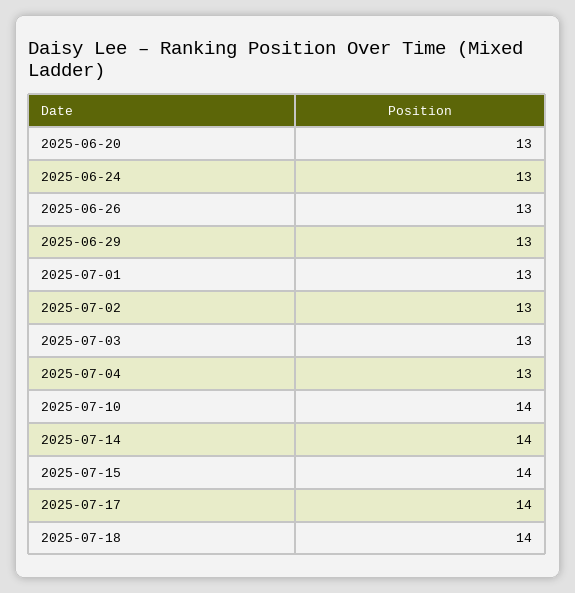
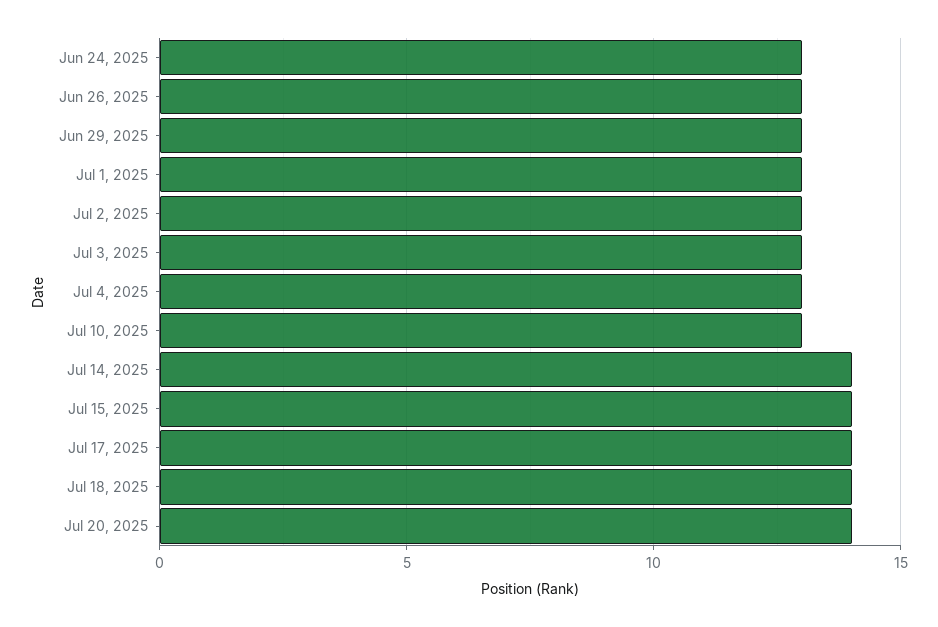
2025-06-20: 13 -> none
2025-07-10: 14 -> 13
Jul 20, 2025: none -> 14

